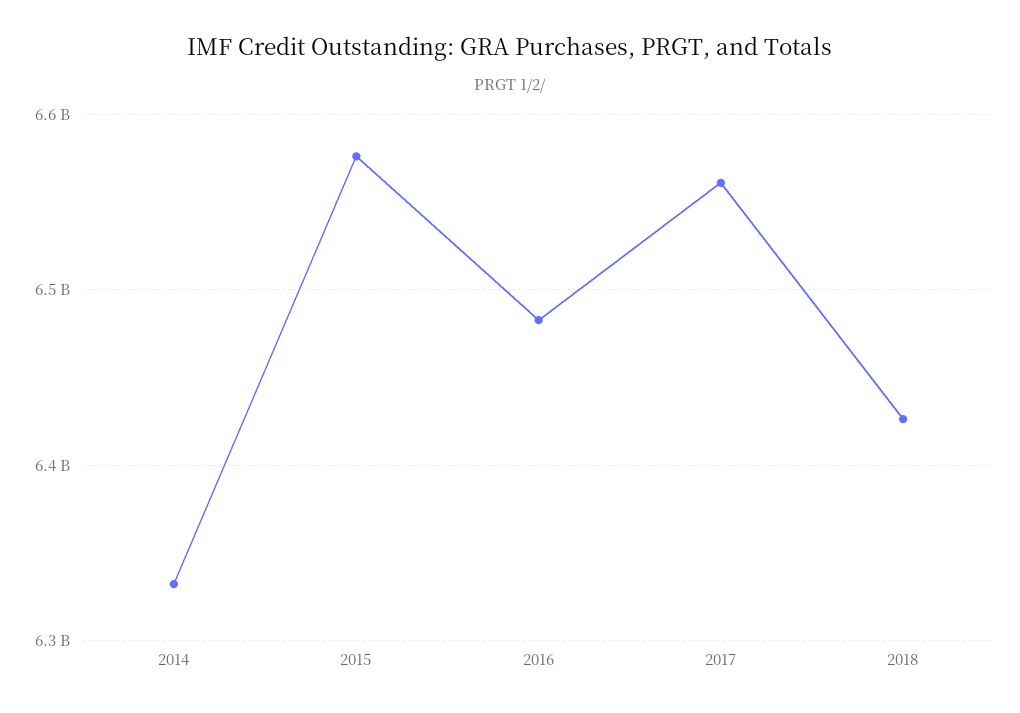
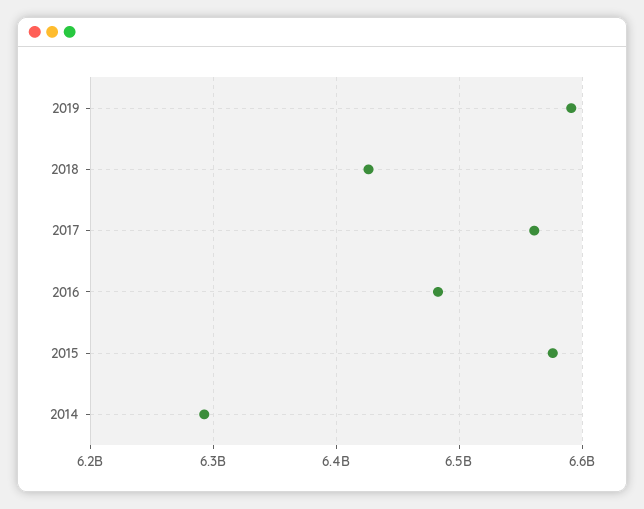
2014: 6330000000 -> 6290000000
2019: none -> 6590000000

